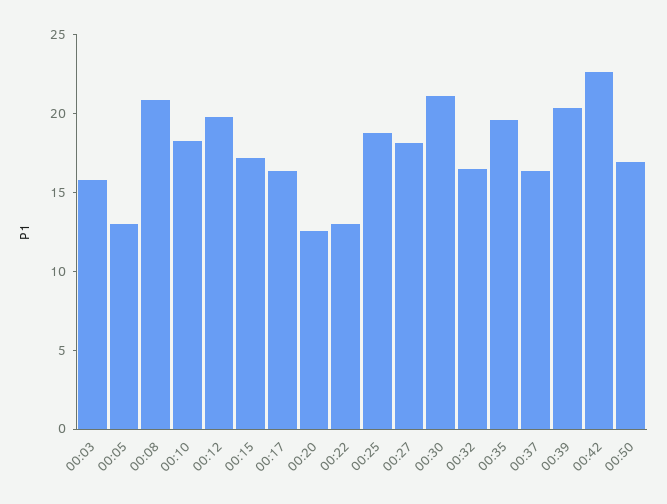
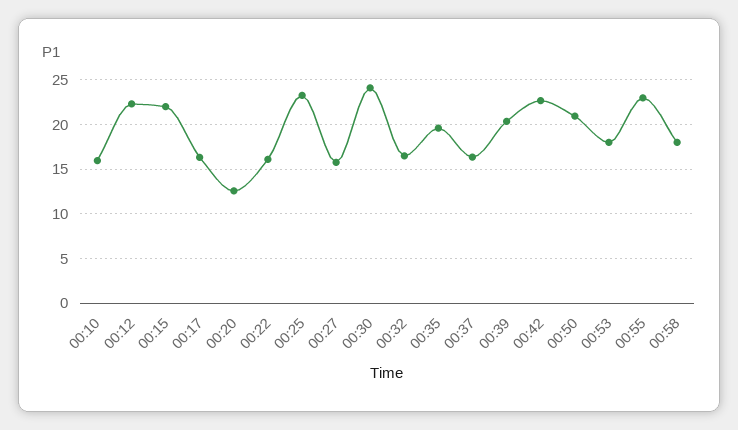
00:03: 16 -> none
00:05: 13 -> none
00:08: 21 -> none
00:10: 18 -> 16
00:12: 20 -> 22
00:15: 17 -> 22
00:22: 13 -> 16
00:25: 19 -> 23
00:27: 18 -> 16
00:30: 21 -> 24
00:50: 17 -> 21
00:53: none -> 18
00:55: none -> 23
00:58: none -> 18

